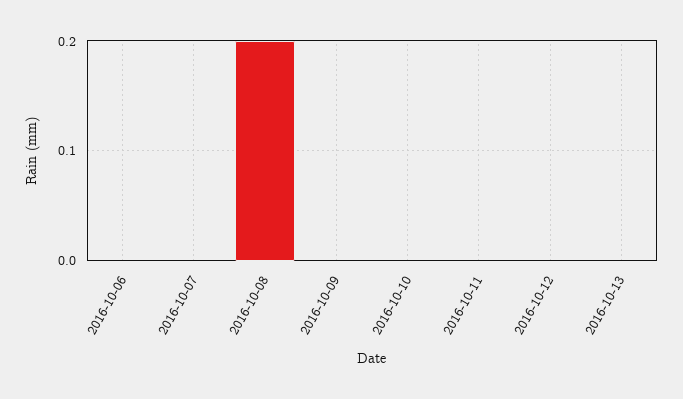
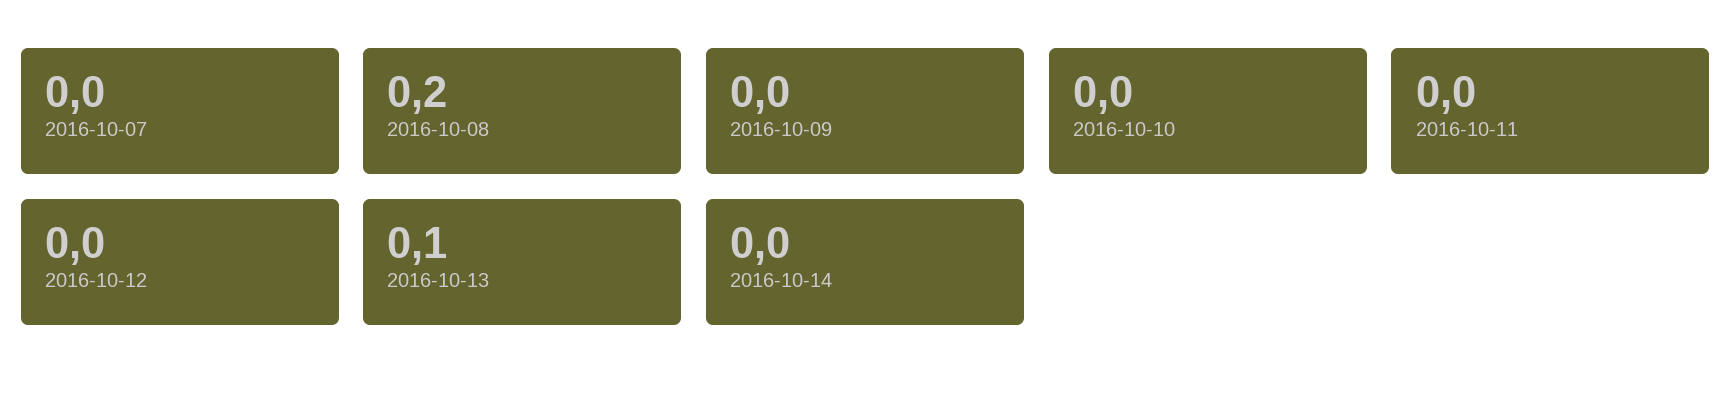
2016-10-06: 0 -> none
2016-10-13: 0 -> 0.1
2016-10-14: none -> 0

